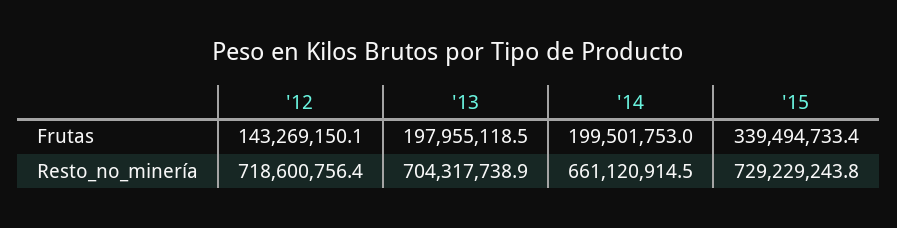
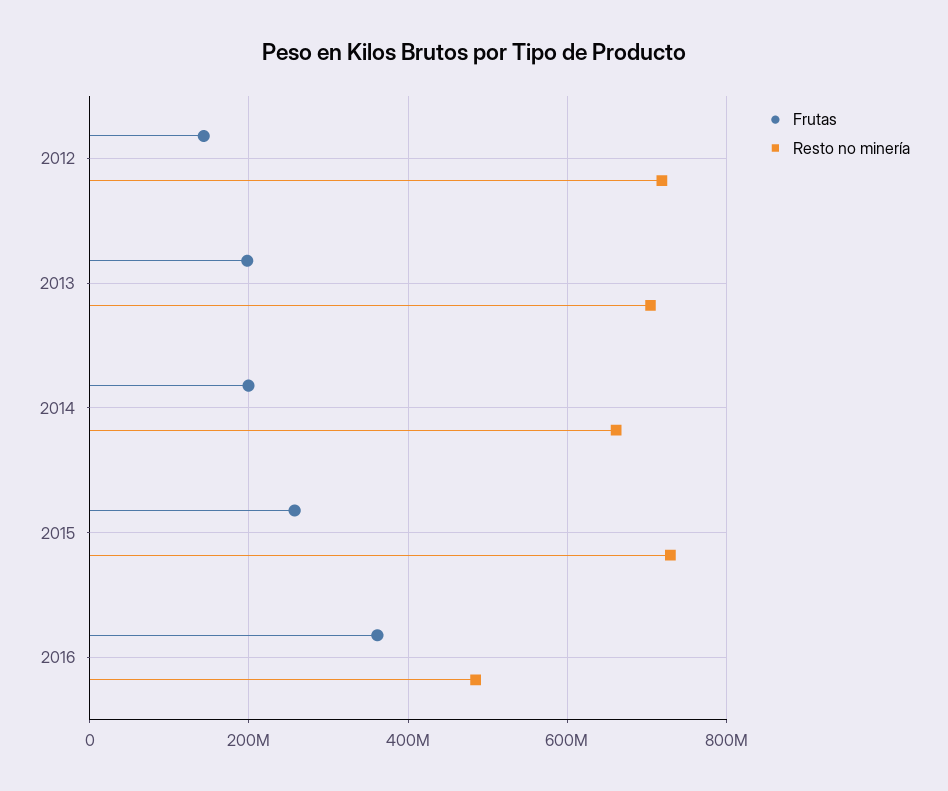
Frutas, '15: 339494733.4 -> 260000000
Frutas, 2016: none -> 360000000
Resto_no_minería, 2016: none -> 480000000

